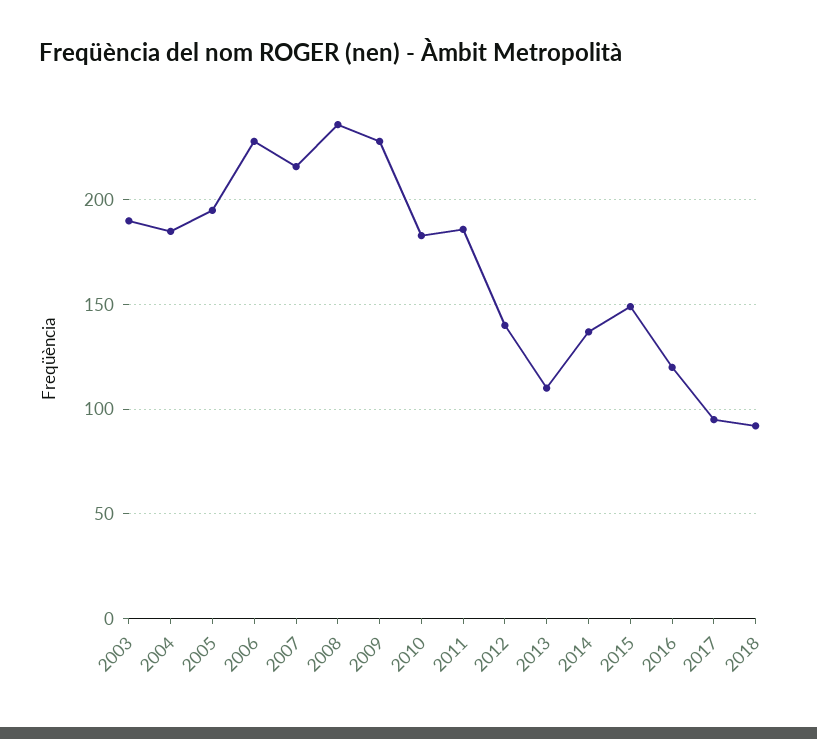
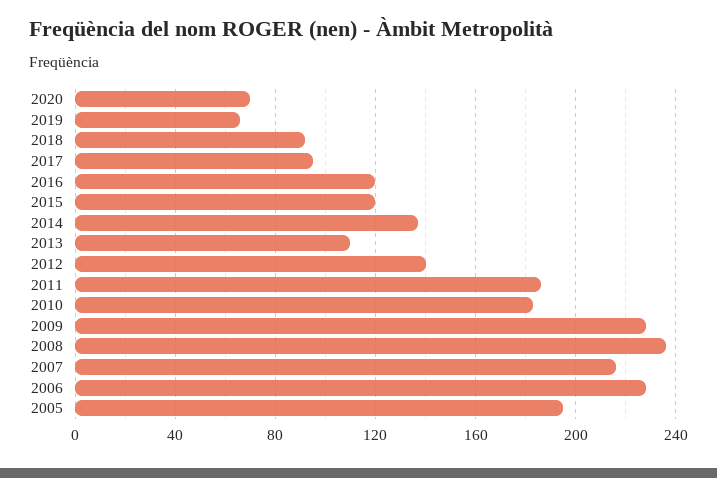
2003: 190 -> none
2004: 185 -> none
2015: 150 -> 120
2020: none -> 70
2019: none -> 65

